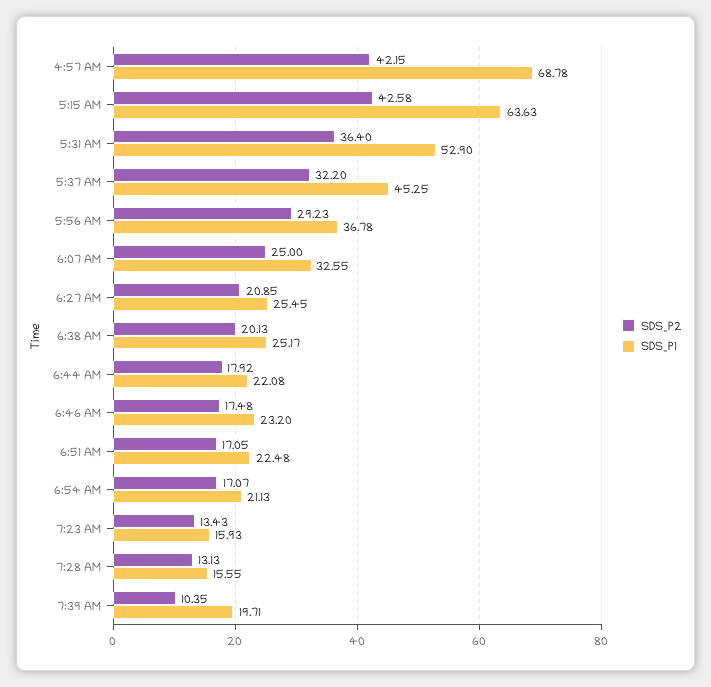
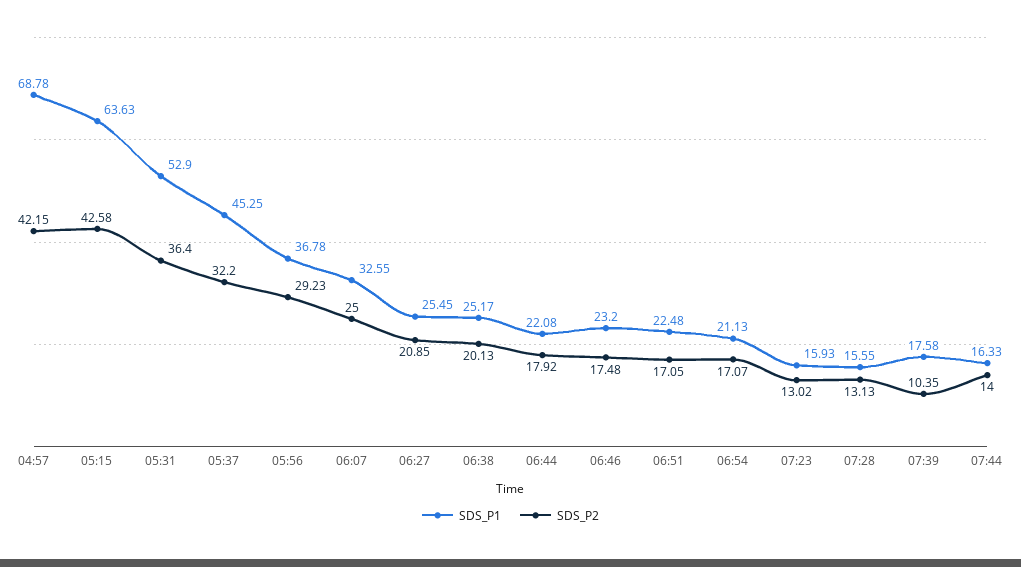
SDS_P2, 7:23 AM: 13.43 -> 13.02
SDS_P1, 7:39 AM: 19.71 -> 17.58
SDS_P1, 07:44: none -> 16.33
SDS_P2, 07:44: none -> 14

